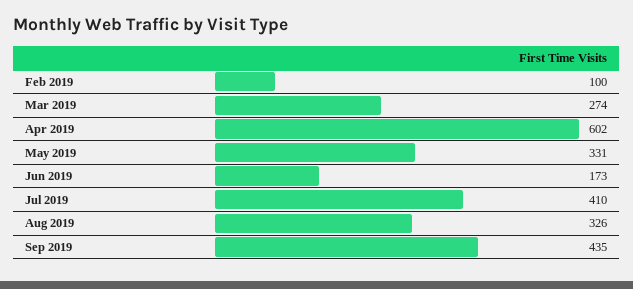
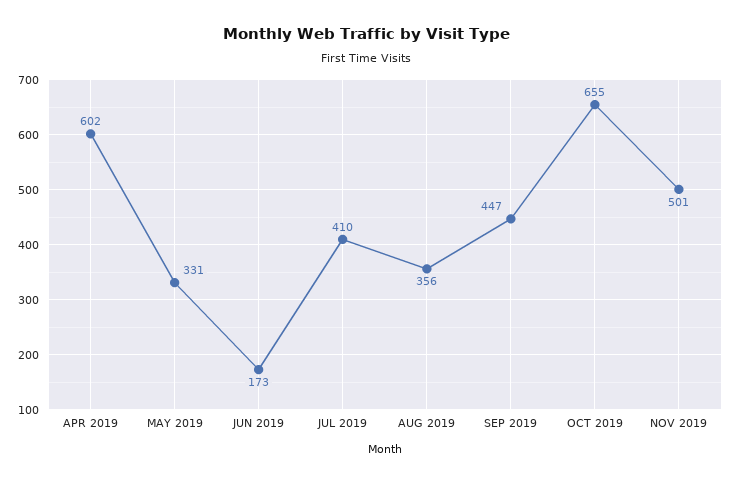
Feb 2019: 100 -> none
Mar 2019: 274 -> none
Aug 2019: 326 -> 356
Sep 2019: 435 -> 447
OCT 2019: none -> 655
NOV 2019: none -> 501

